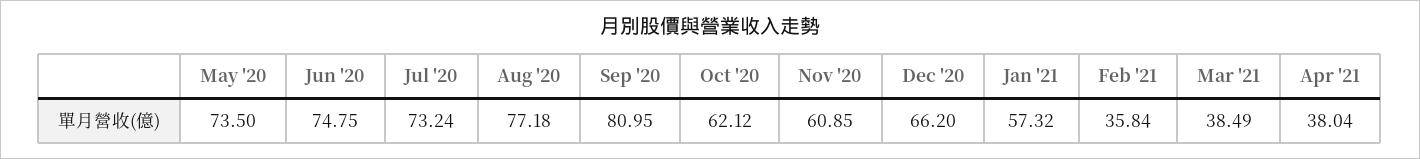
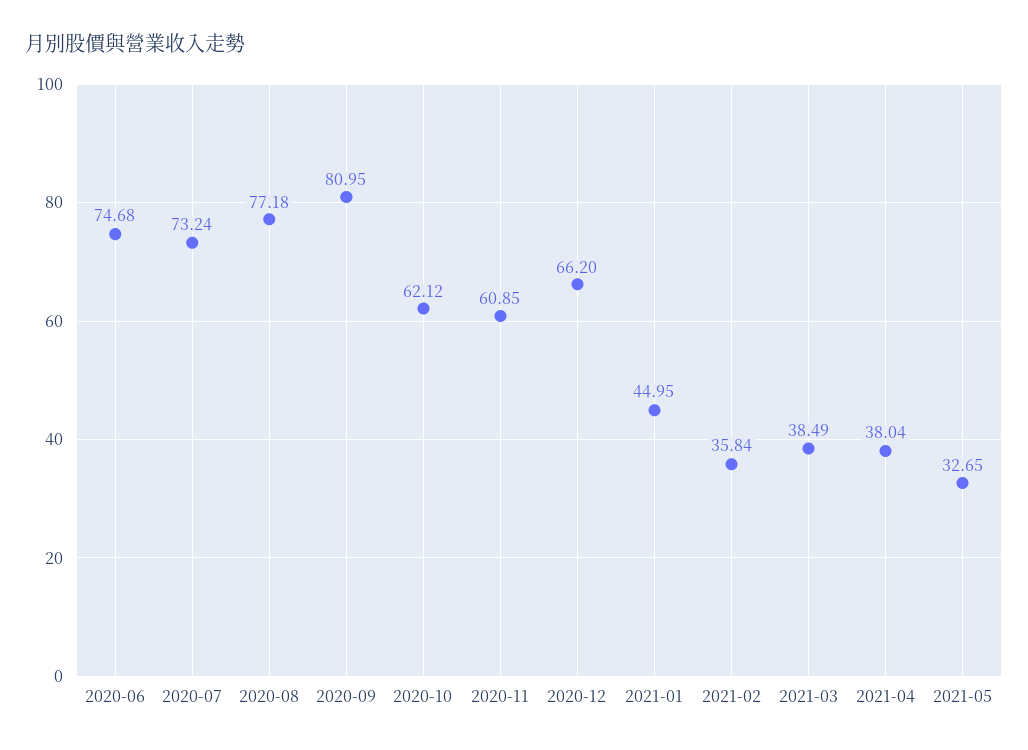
May '20: 73.5 -> none
Jun '20: 74.75 -> 74.68
Jan '21: 57.32 -> 44.95
2021-05: none -> 32.65

